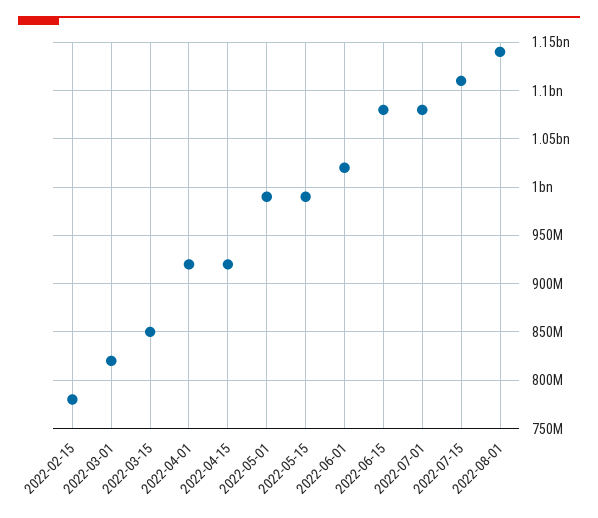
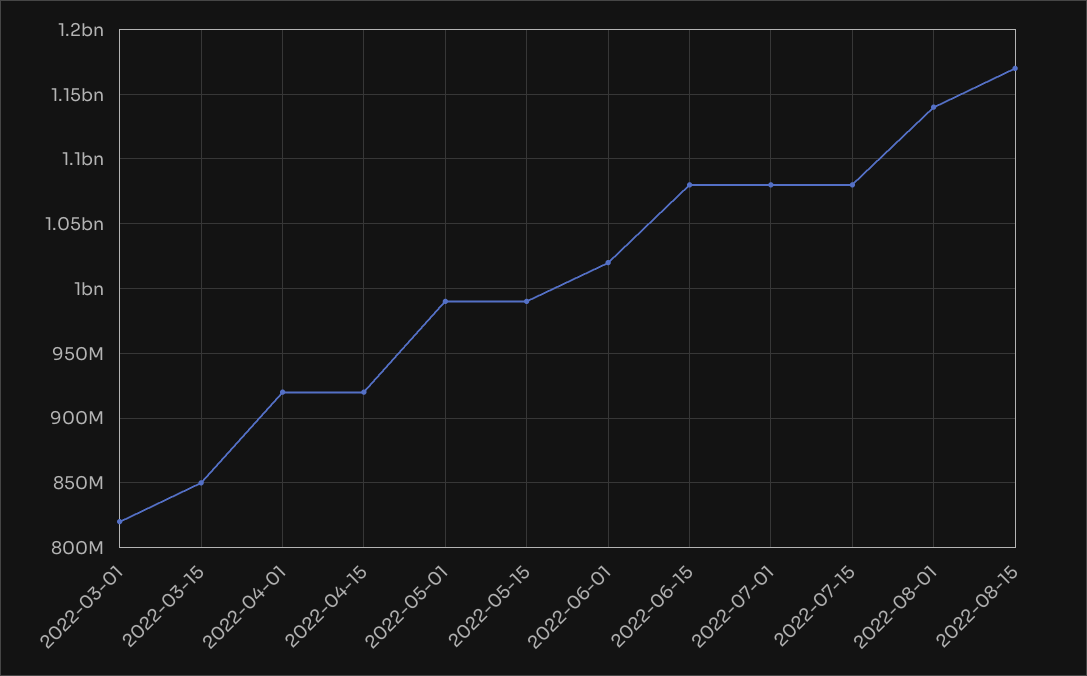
2022-02-15: 780000000 -> none
2022-07-15: 1110000000 -> 1080000000
2022-08-15: none -> 1170000000

